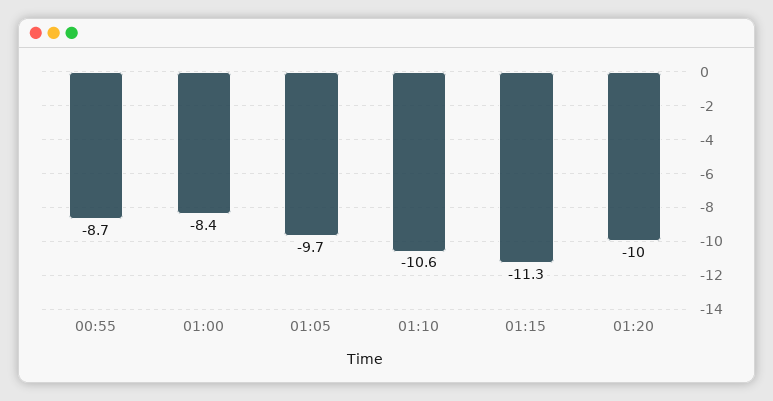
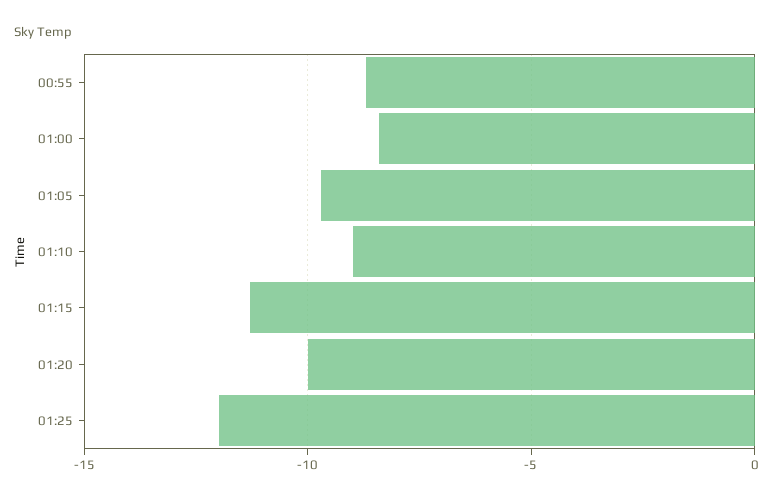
01:10: -10.6 -> -9
01:25: none -> -12

